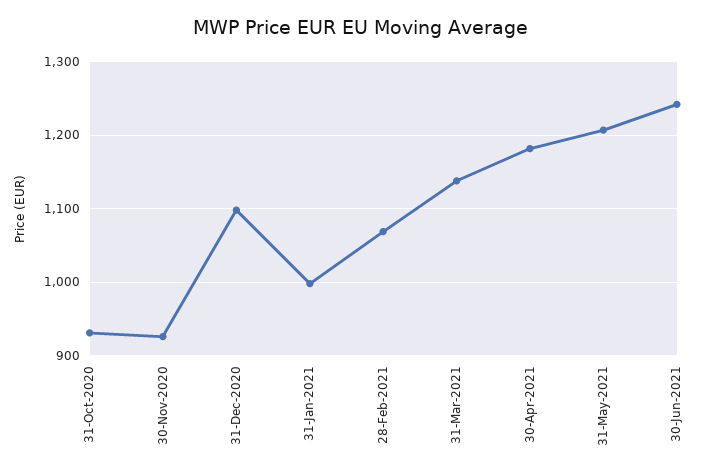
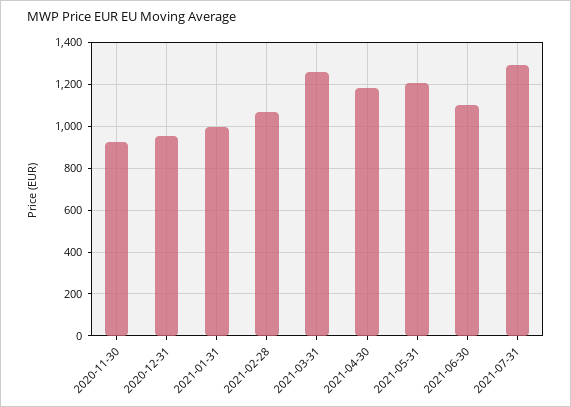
31-Oct-2020: 930 -> none
31-Dec-2020: 1100 -> 950
31-Mar-2021: 1140 -> 1250
30-Jun-2021: 1240 -> 1100
2021-07-31: none -> 1300

